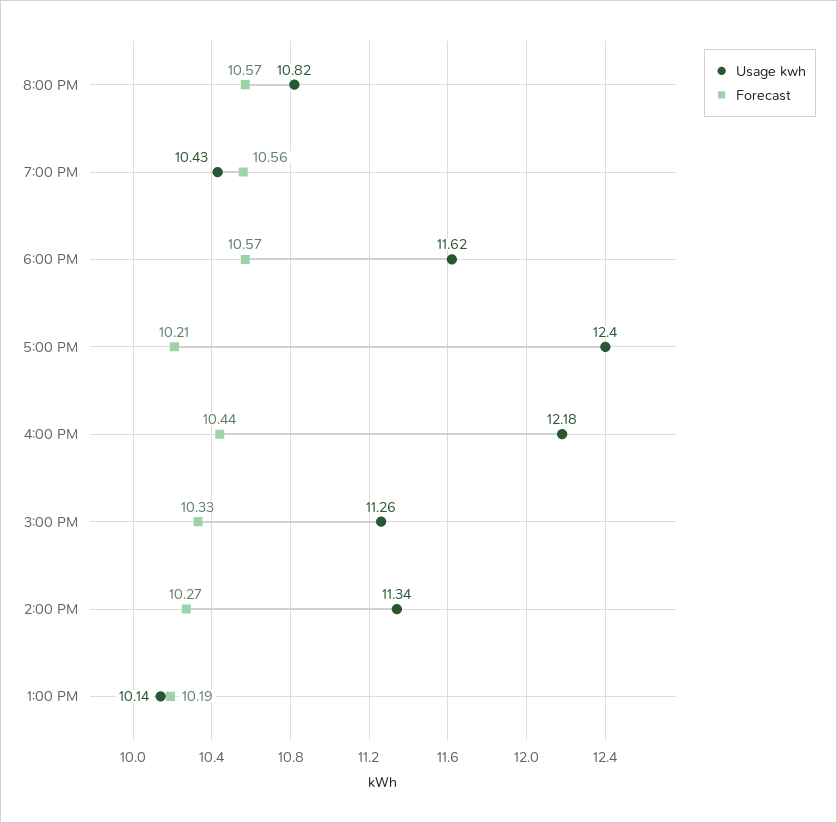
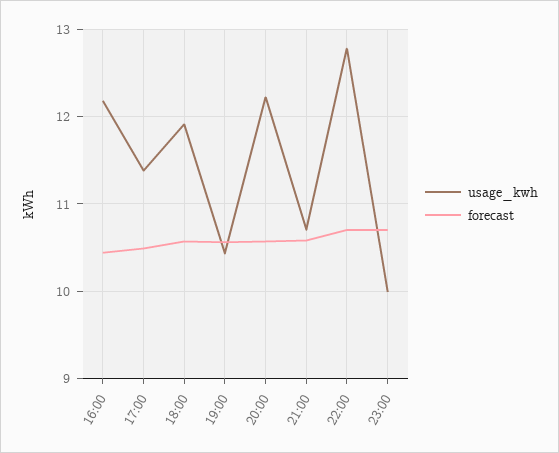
Usage kwh, 8:00 PM: 10.82 -> 12.2
Usage kwh, 6:00 PM: 11.62 -> 11.9
Usage kwh, 5:00 PM: 12.4 -> 11.4
Forecast, 5:00 PM: 10.21 -> 10.5
Usage kwh, 3:00 PM: 11.26 -> none
Forecast, 3:00 PM: 10.33 -> none
Usage kwh, 2:00 PM: 11.34 -> none
Forecast, 2:00 PM: 10.27 -> none
Usage kwh, 1:00 PM: 10.14 -> none
Forecast, 1:00 PM: 10.19 -> none
Usage kwh, 21:00: none -> 10.7
Forecast, 21:00: none -> 10.6
Usage kwh, 22:00: none -> 12.8
Forecast, 22:00: none -> 10.7
Usage kwh, 23:00: none -> 10
Forecast, 23:00: none -> 10.7

